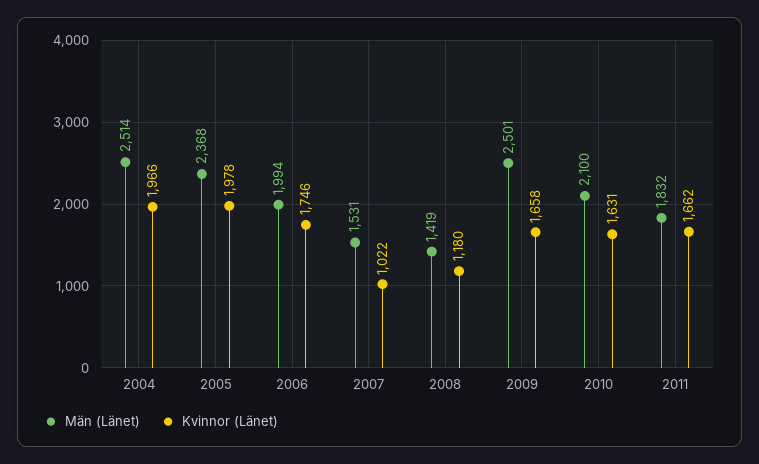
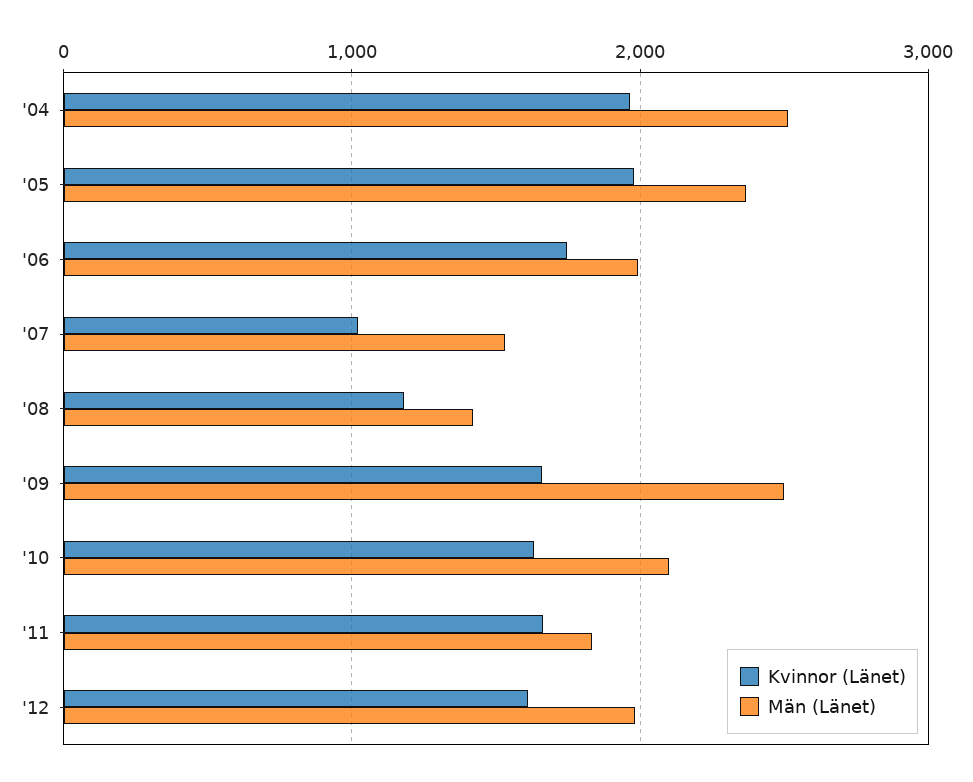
Kvinnor (Länet), '12: none -> 1600
Män (Länet), '12: none -> 2000

